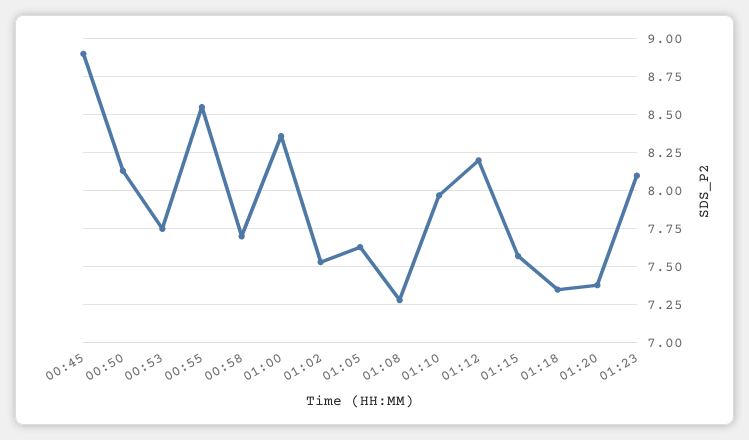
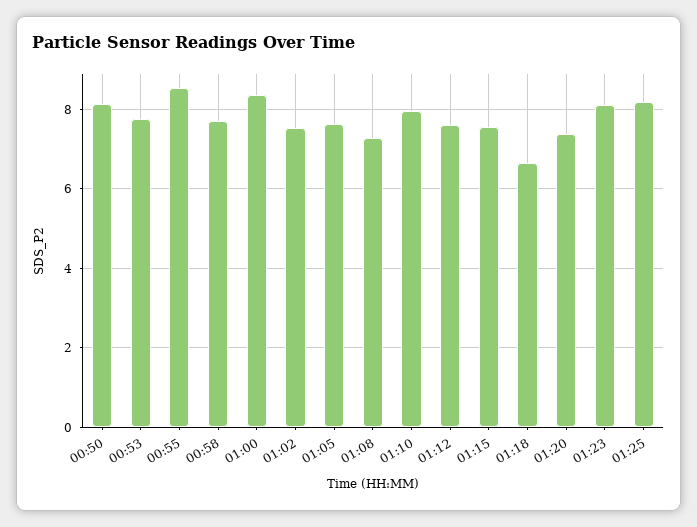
00:45: 8.9 -> none
01:12: 8.2 -> 7.6
01:18: 7.35 -> 6.6
01:25: none -> 8.2

